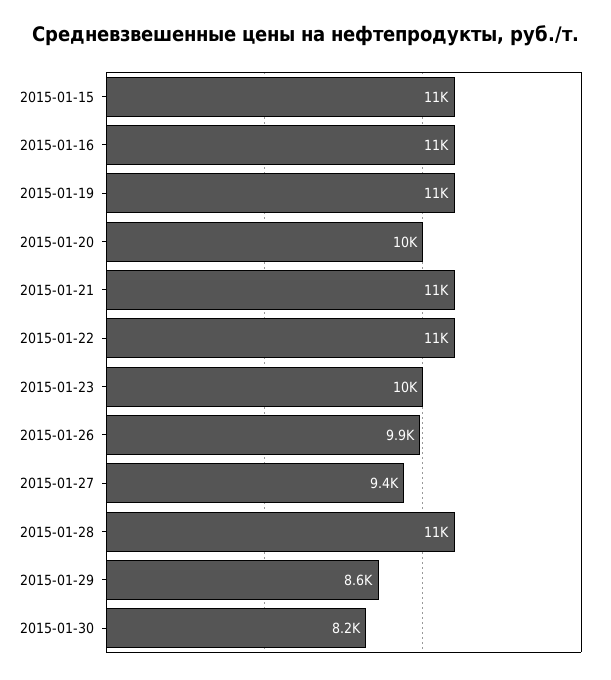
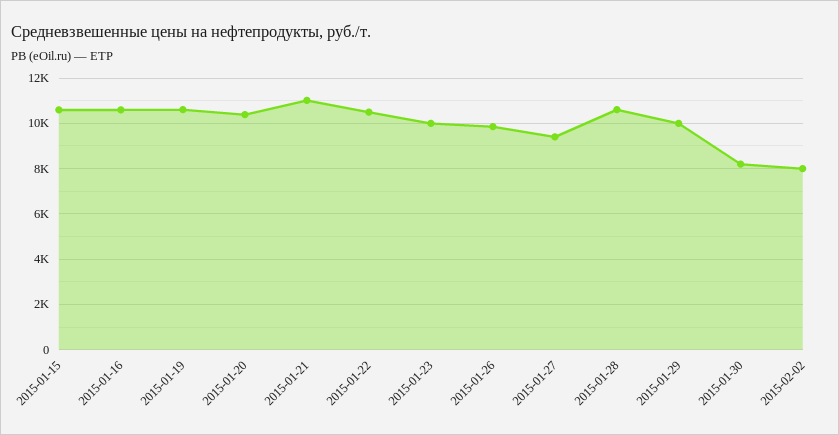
2015-01-29: 8600 -> 10000
2015-02-02: none -> 8000

